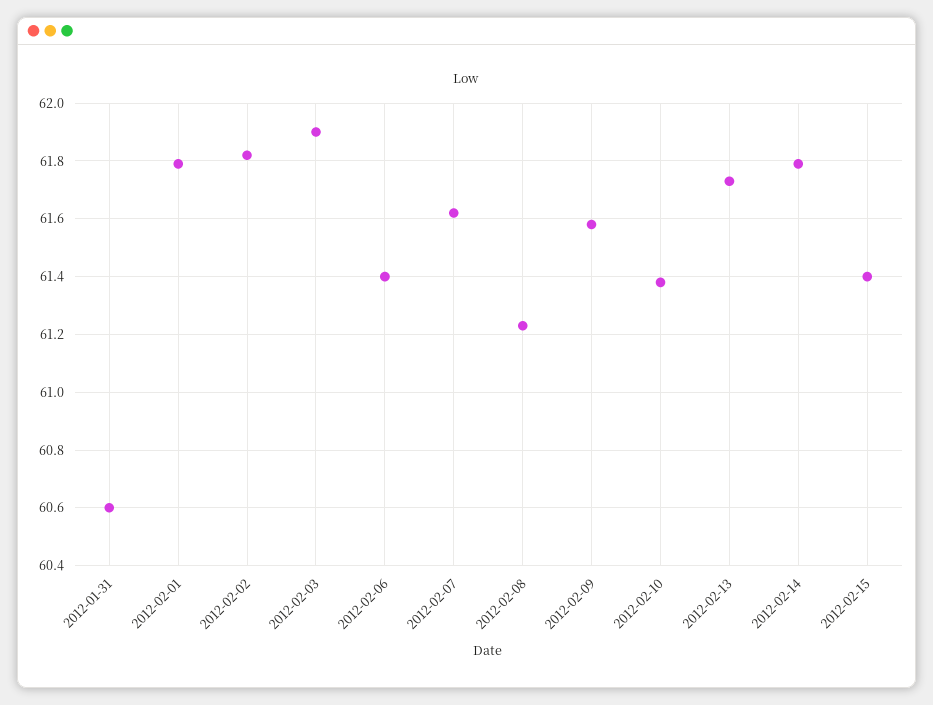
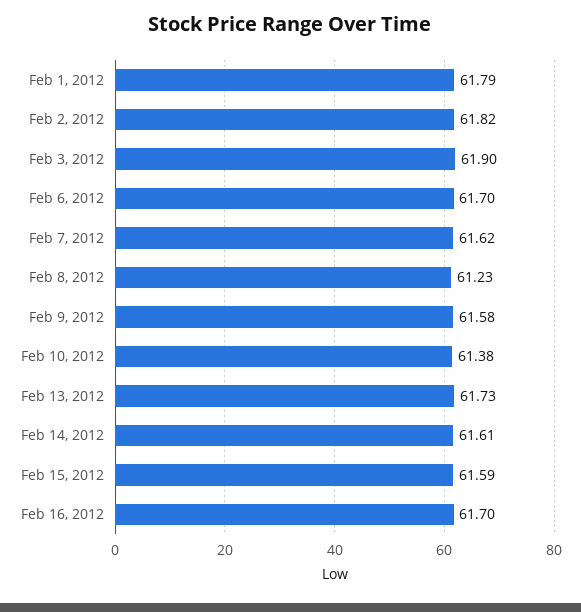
2012-01-31: 60.6 -> none
2012-02-06: 61.4 -> 61.7
2012-02-14: 61.8 -> 61.61
2012-02-15: 61.4 -> 61.59
Feb 16, 2012: none -> 61.7

